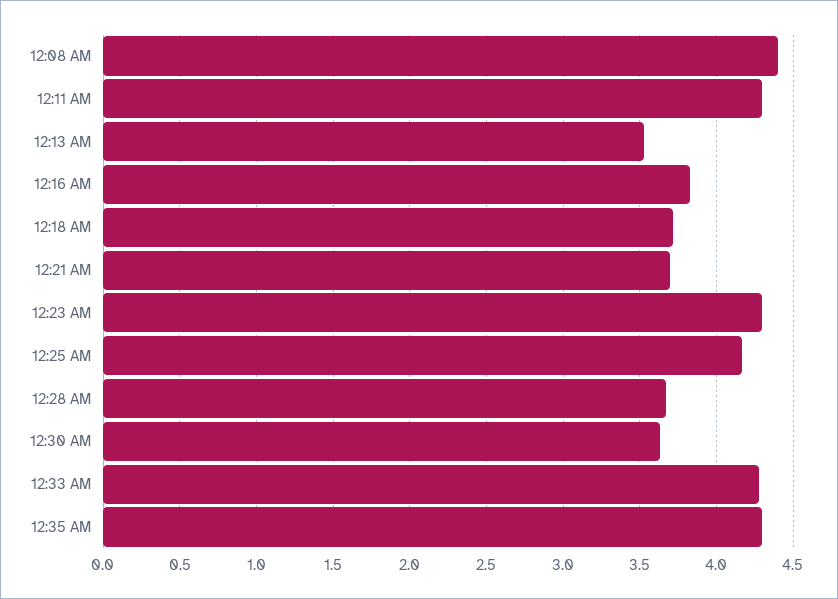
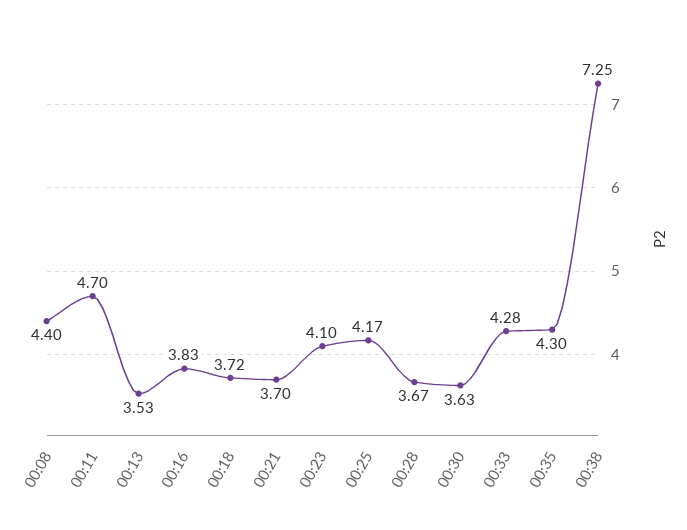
12:11 AM: 4.3 -> 4.7
12:23 AM: 4.3 -> 4.1
00:38: none -> 7.25

